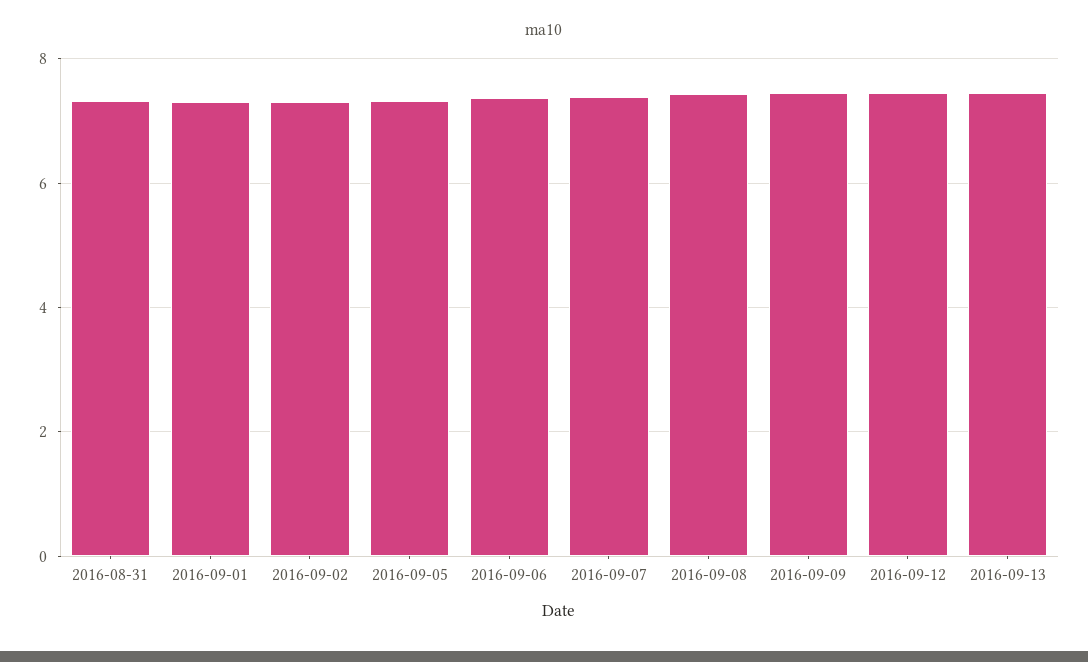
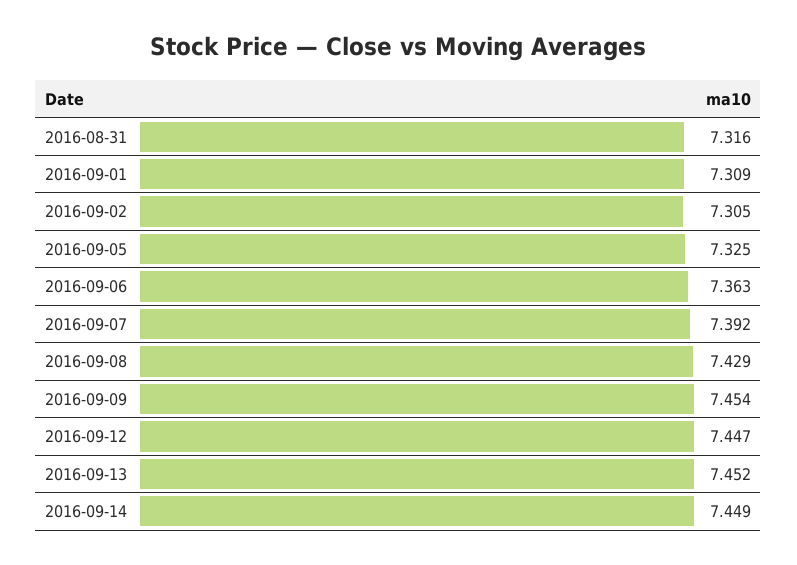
2016-09-14: none -> 7.449

